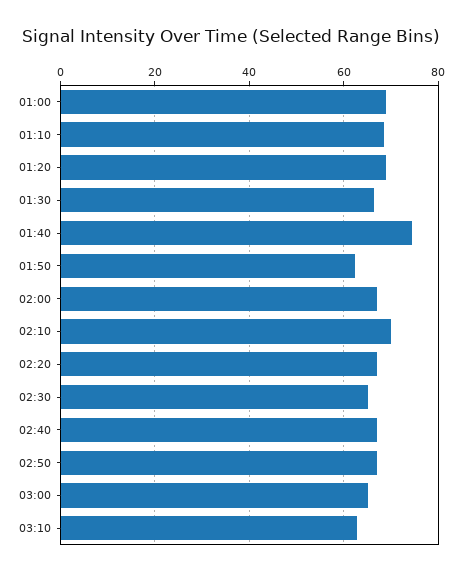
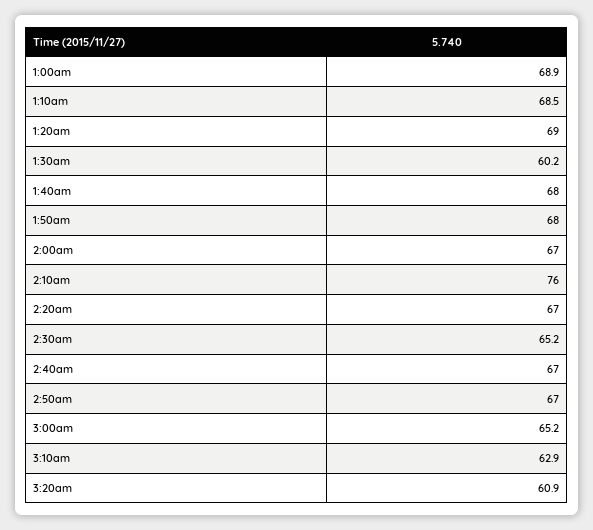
01:30: 66 -> 60.2
01:40: 74 -> 68
01:50: 62 -> 68
02:10: 70 -> 76
3:20am: none -> 60.9

